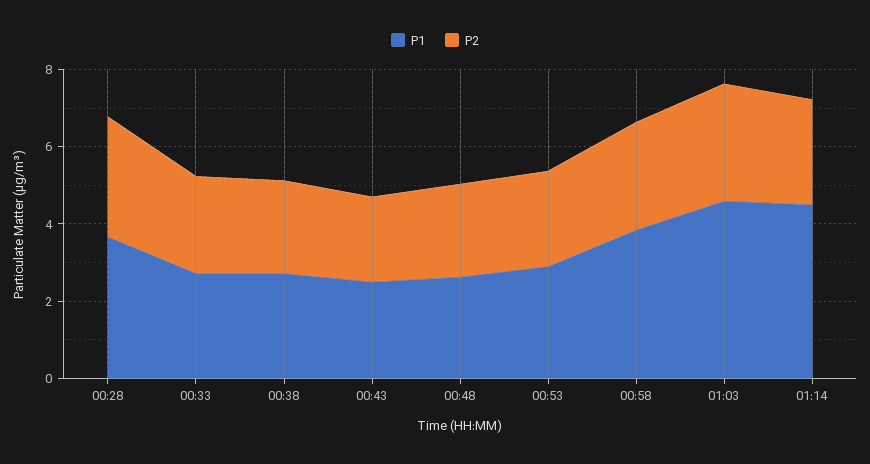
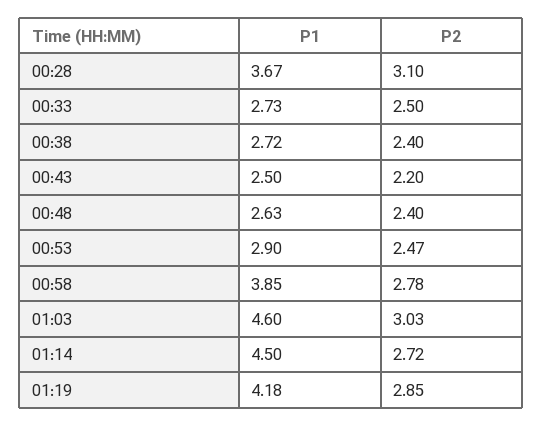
P1, 01:19: none -> 4.18
P2, 01:19: none -> 2.85

